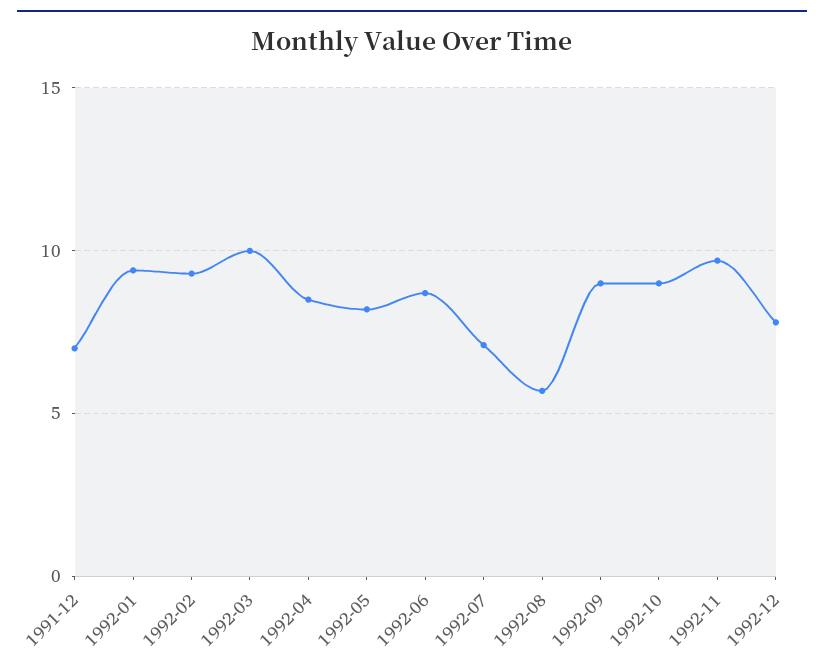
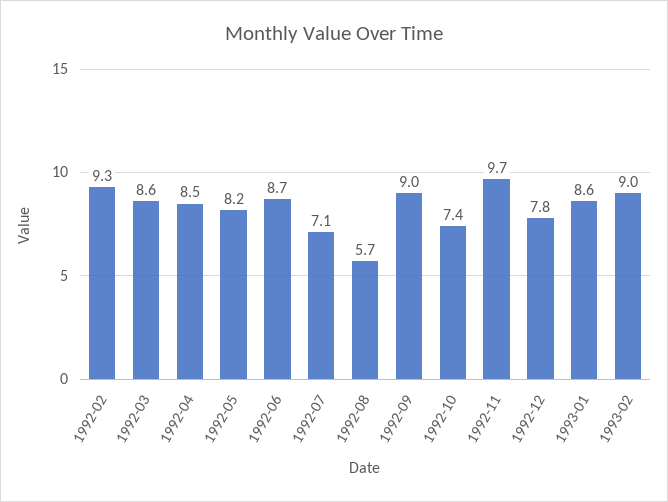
1991-12: 7 -> none
1992-01: 9.5 -> none
1992-03: 10 -> 8.6
1992-10: 9 -> 7.4
1993-01: none -> 8.6
1993-02: none -> 9

